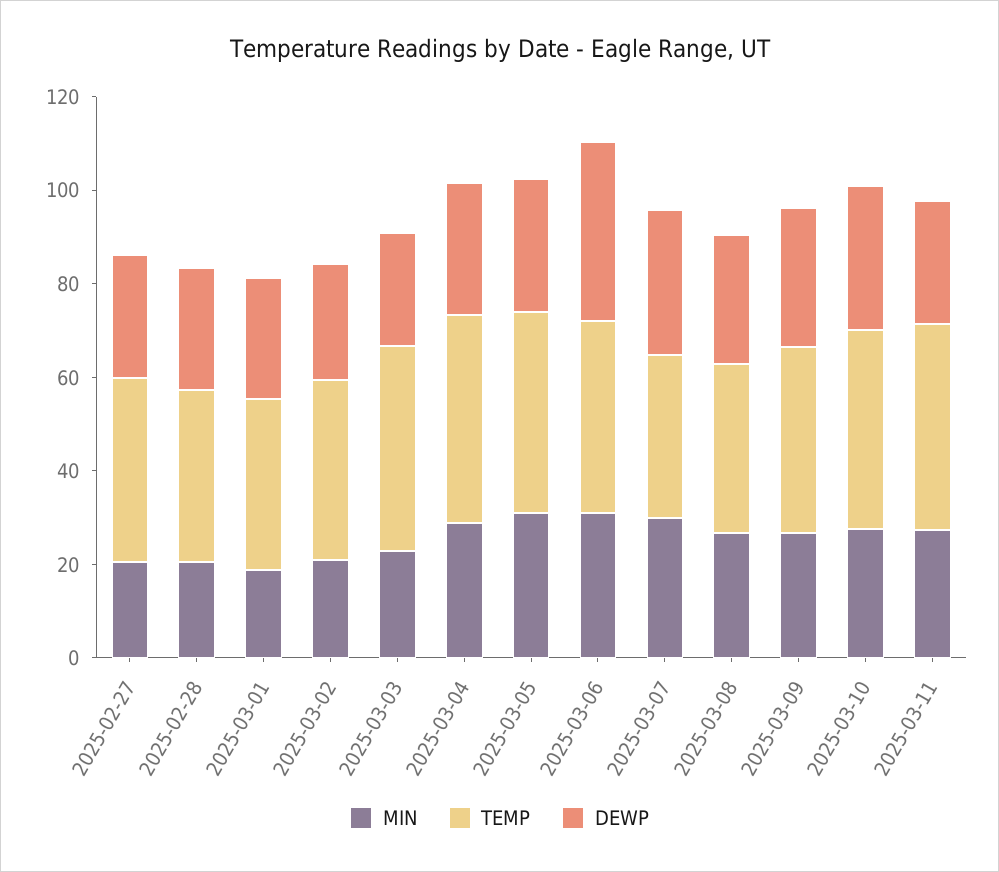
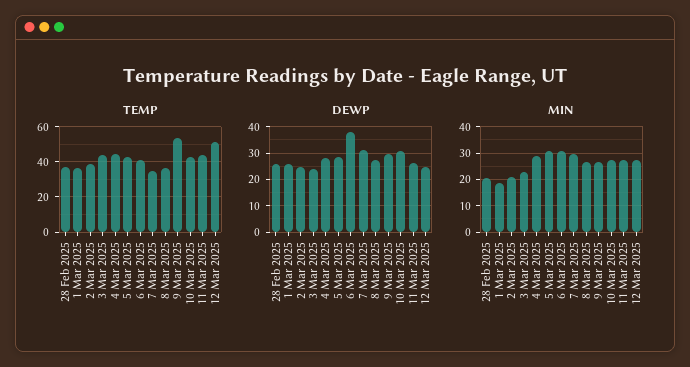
MIN, 2025-02-27: 20 -> none
TEMP, 2025-02-27: 40 -> none
DEWP, 2025-02-27: 25 -> none
TEMP, 2025-03-09: 40 -> 55
TEMP, 12 Mar 2025: none -> 50
DEWP, 12 Mar 2025: none -> 25
MIN, 12 Mar 2025: none -> 27.5

